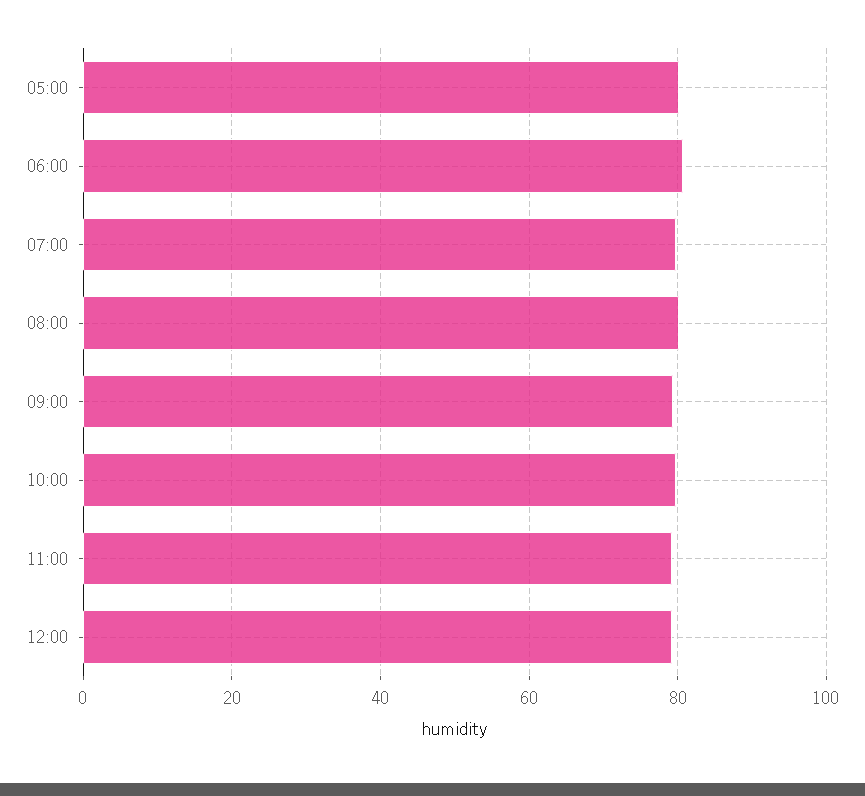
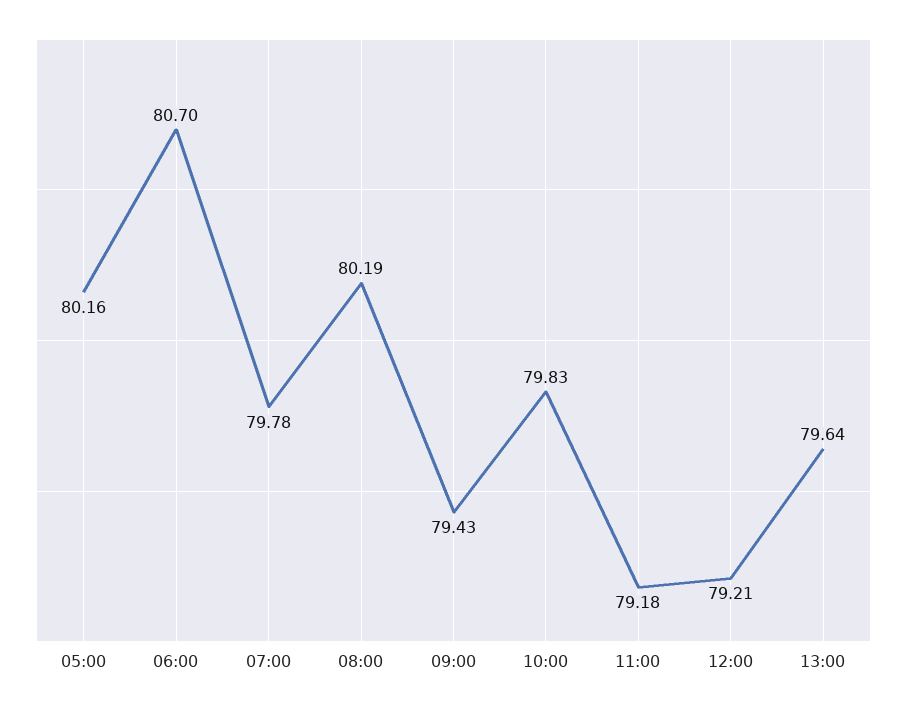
13:00: none -> 79.64

